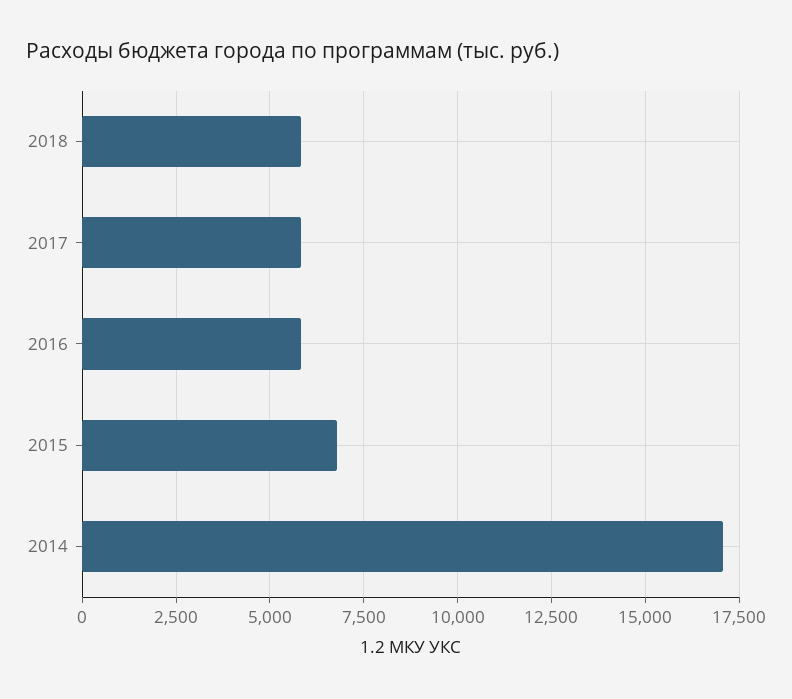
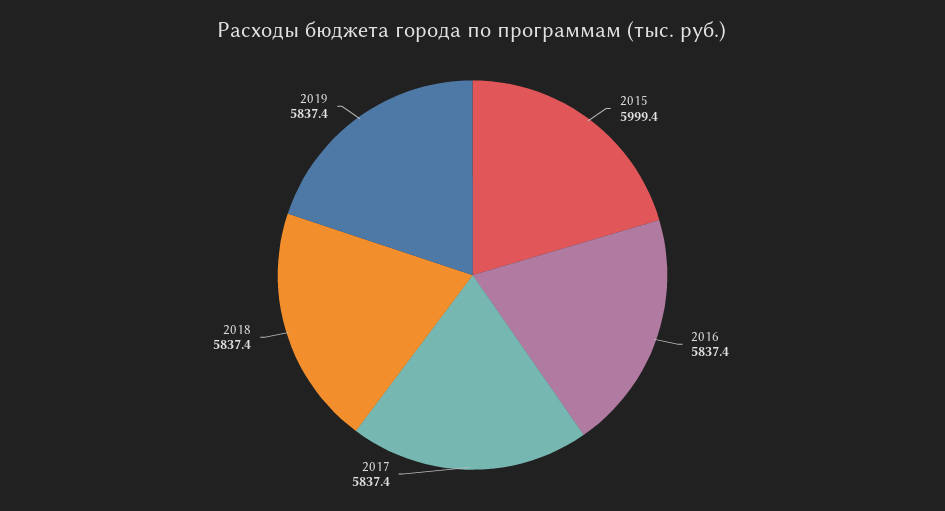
2015: 6750 -> 5999.4
2014: 17000 -> none
2019: none -> 5837.4

